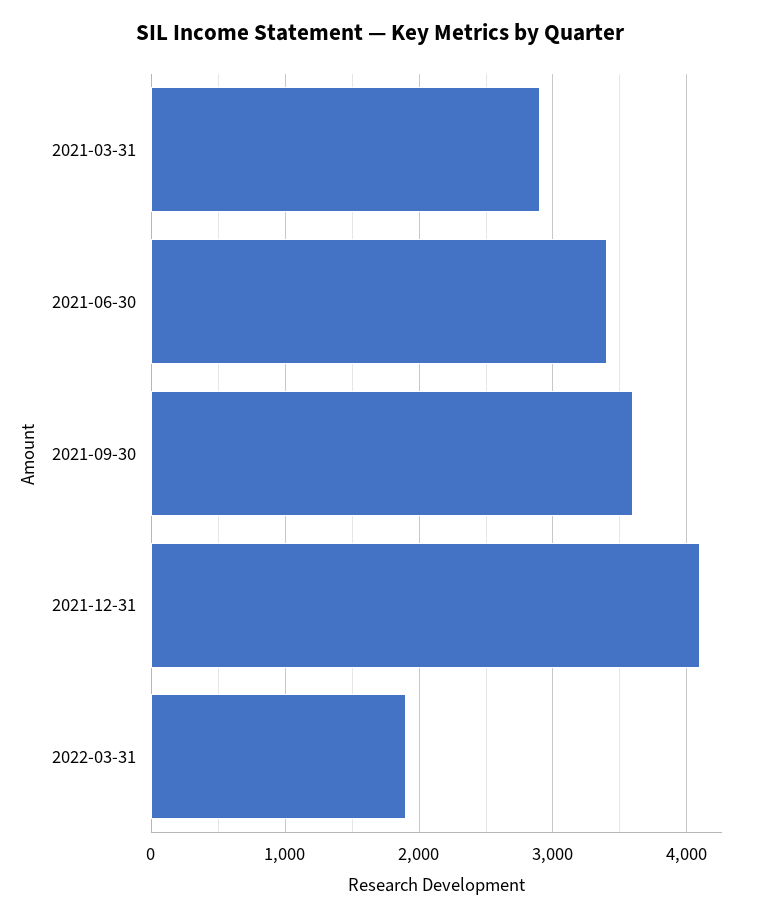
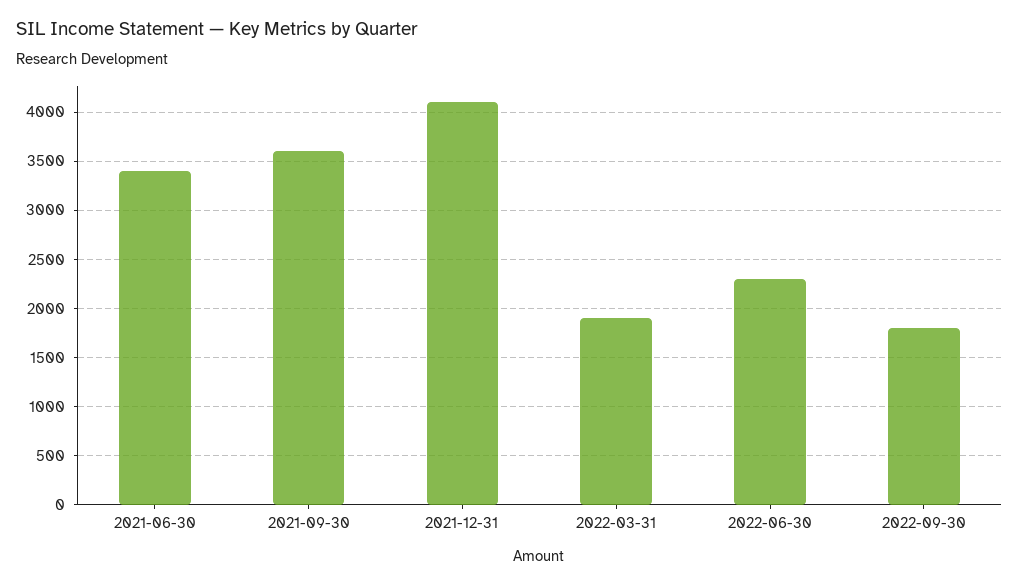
2021-03-31: 2900 -> none
2022-06-30: none -> 2300
2022-09-30: none -> 1800

